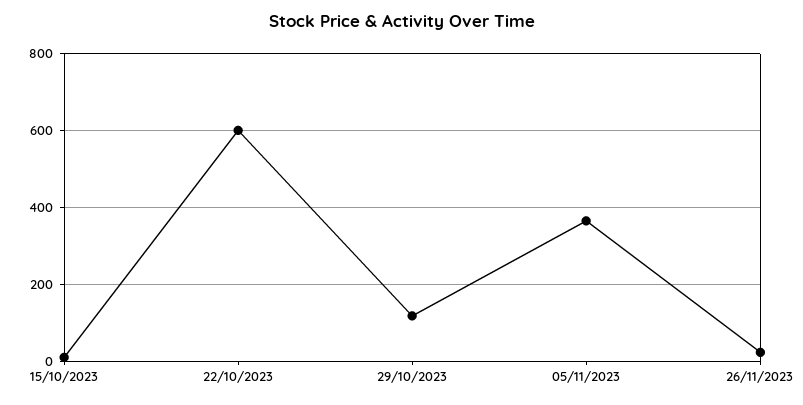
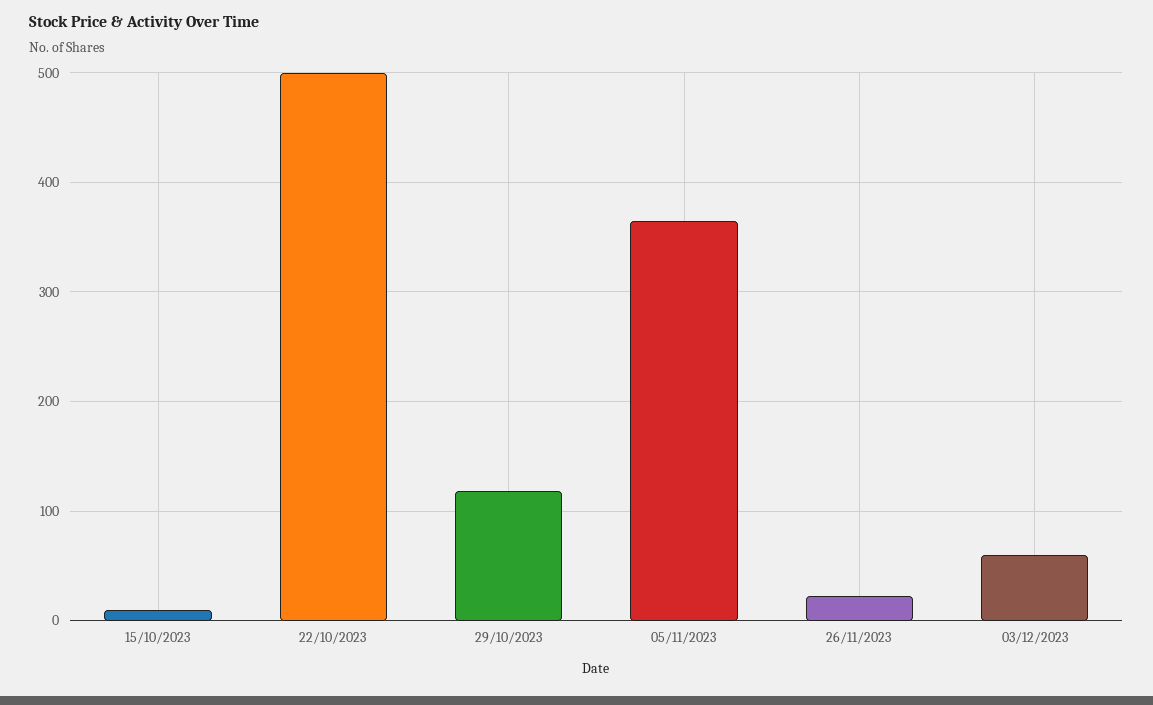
22/10/2023: 600 -> 500
03/12/2023: none -> 60

